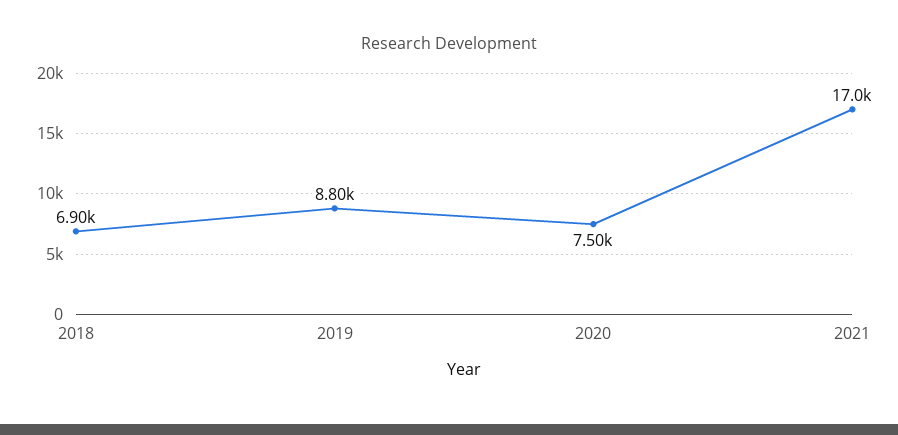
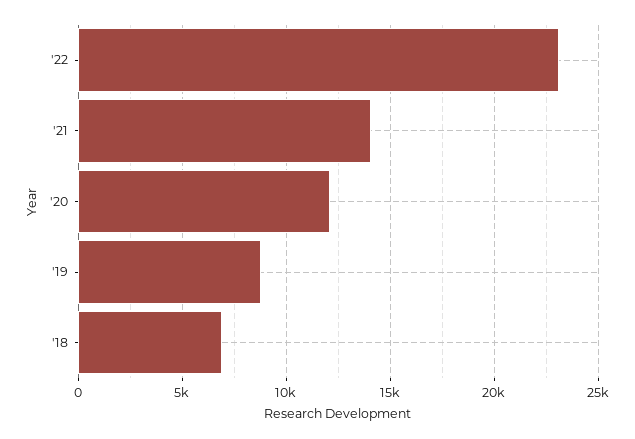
2020: 7500 -> 12000
2021: 17000 -> 14000
'22: none -> 23000

